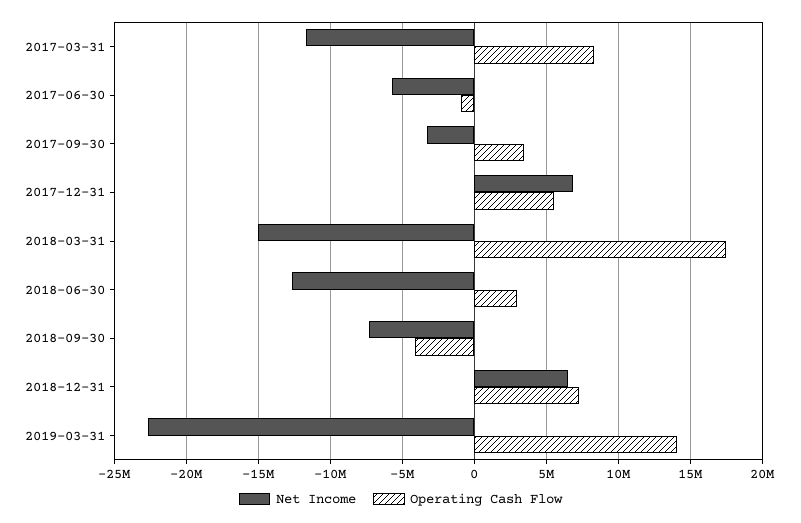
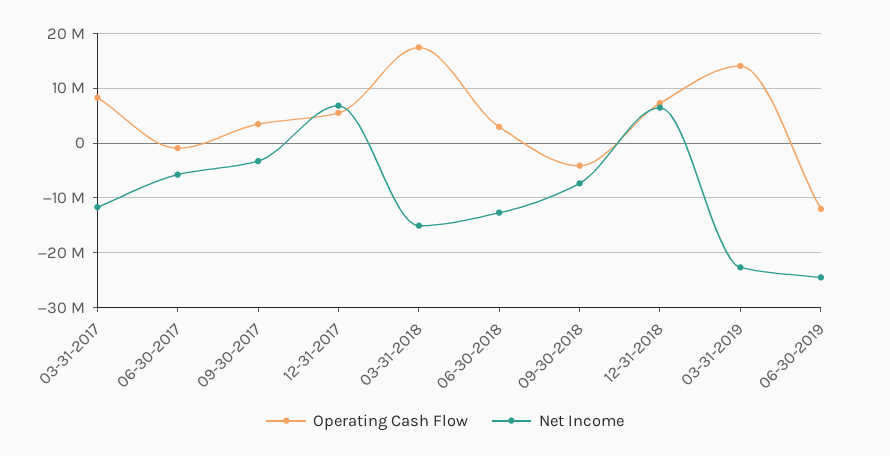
Operating Cash Flow, 06-30-2019: none -> -12000000
Net Income, 06-30-2019: none -> -24000000

